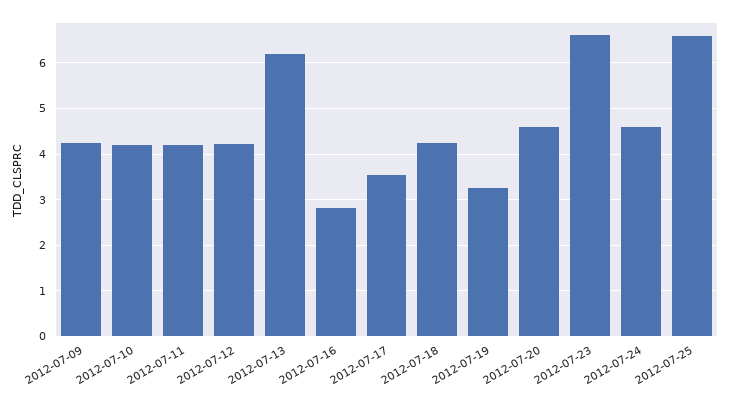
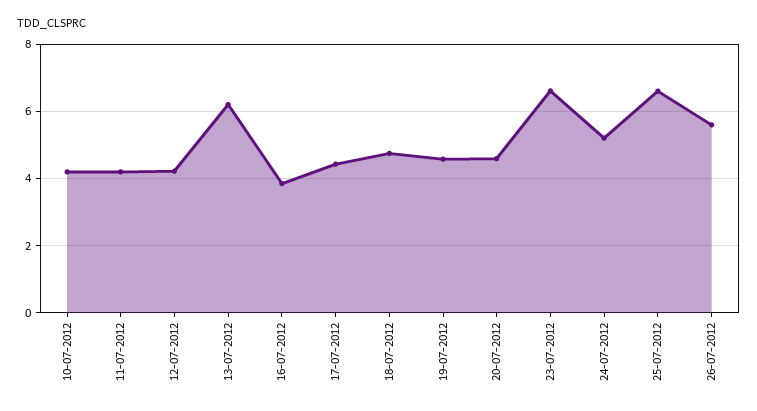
2012-07-09: 4.2 -> none
2012-07-16: 2.8 -> 3.8
2012-07-17: 3.6 -> 4.4
2012-07-18: 4.2 -> 4.8
2012-07-19: 3.2 -> 4.6
2012-07-24: 4.6 -> 5.2
26-07-2012: none -> 5.6

